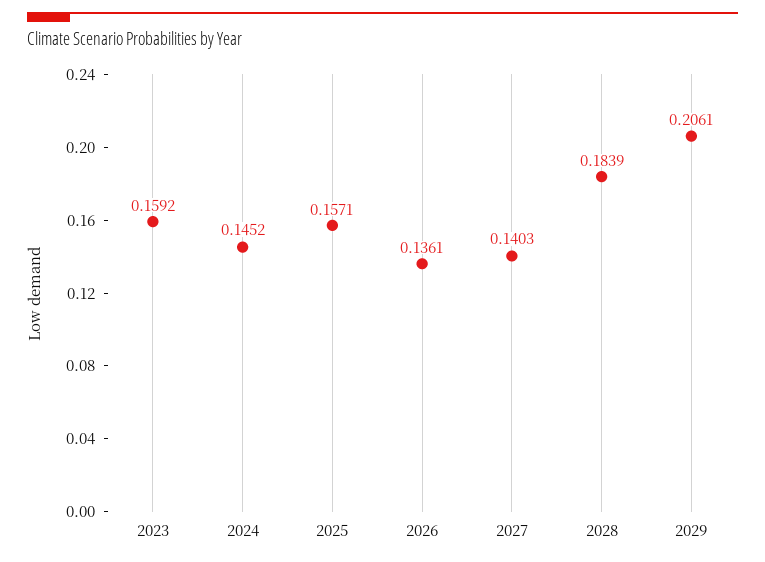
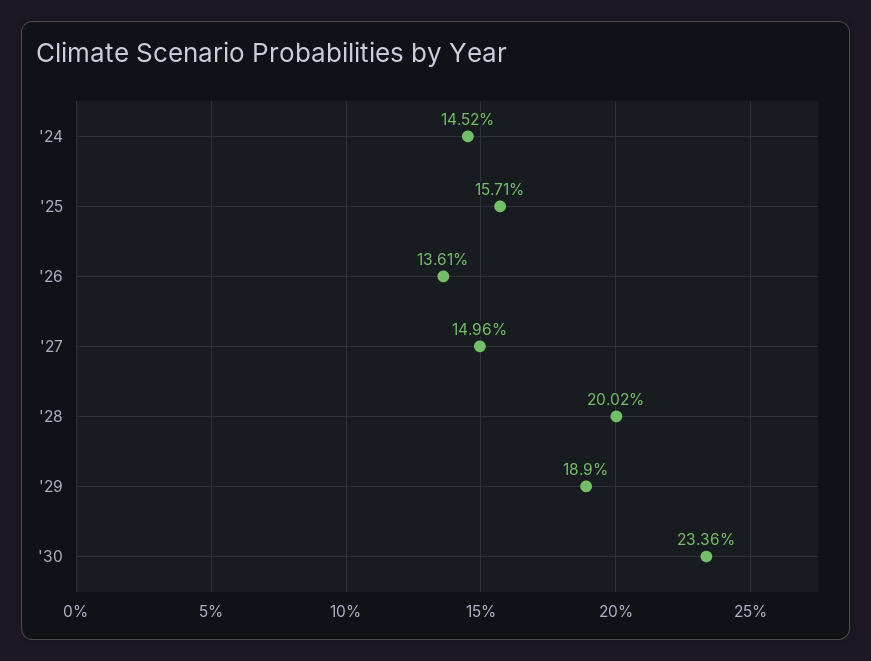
2023: 0.1592 -> none
2027: 0.1403 -> 0.1496
2028: 0.1839 -> 0.2002
2029: 0.2061 -> 0.189
'30: none -> 0.2336

